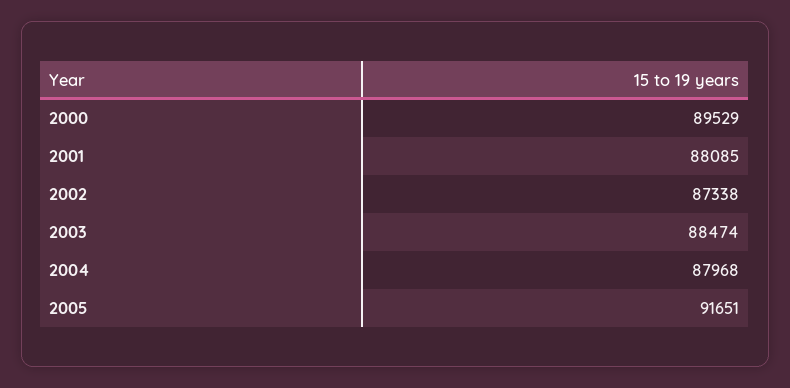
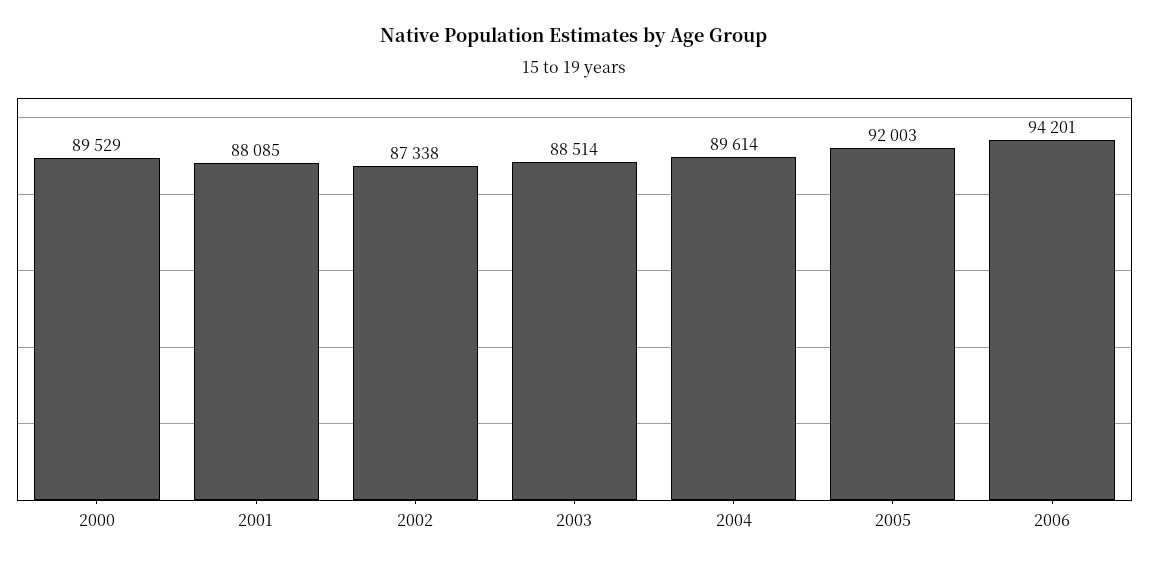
2003: 88474 -> 88514
2004: 87968 -> 89614
2005: 91651 -> 92003
2006: none -> 94201

